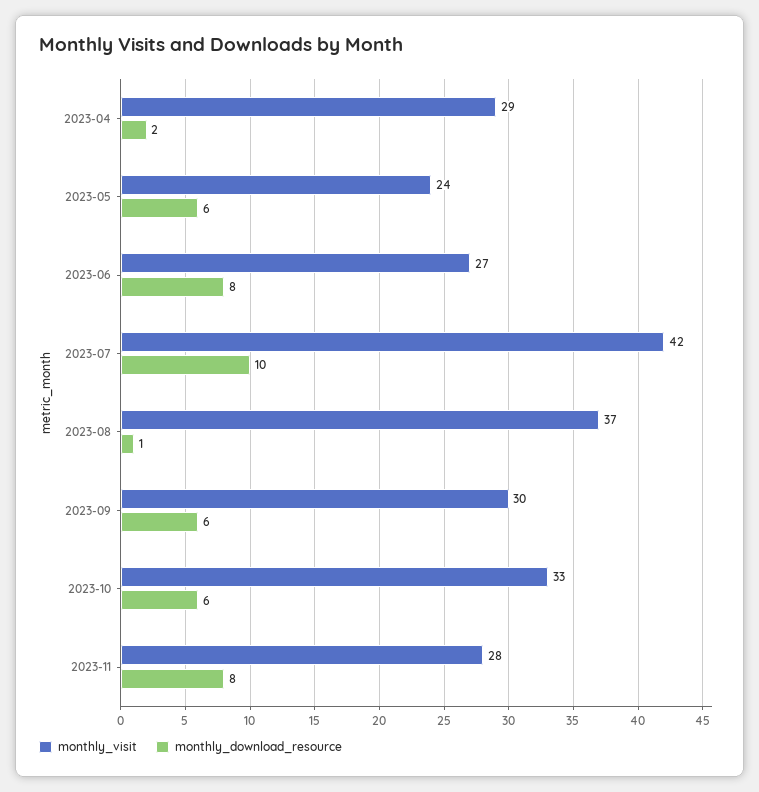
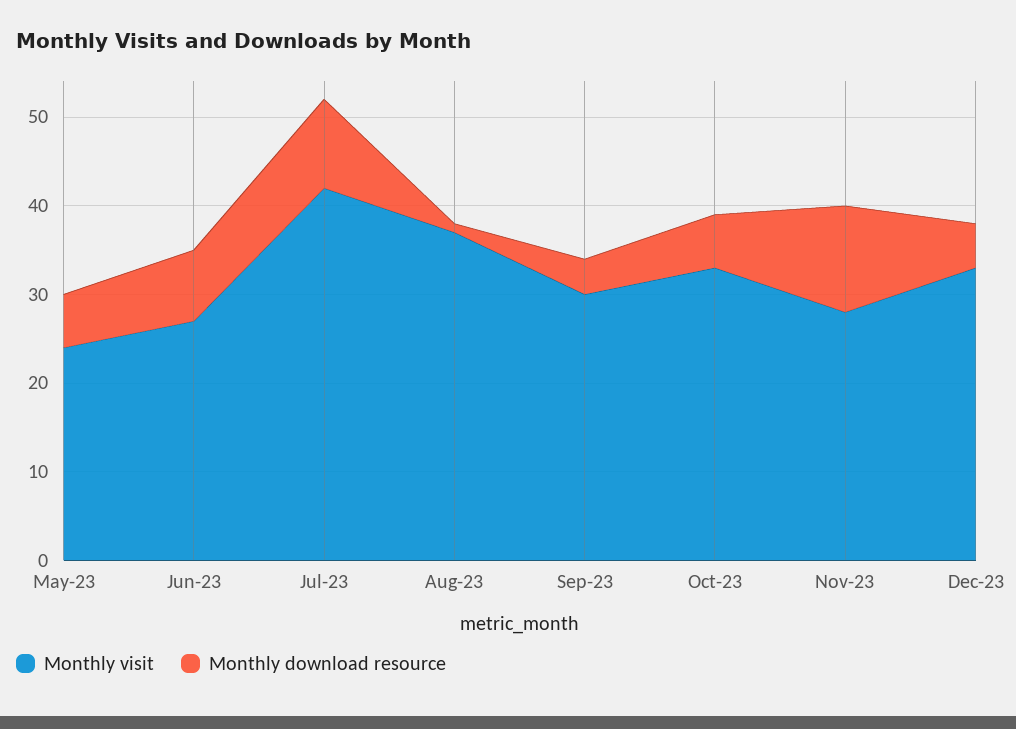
monthly_visit, 2023-04: 29 -> none
monthly_download_resource, 2023-04: 2 -> none
monthly_download_resource, 2023-09: 6 -> 4
monthly_download_resource, 2023-11: 8 -> 12
monthly_visit, Dec-23: none -> 33
monthly_download_resource, Dec-23: none -> 5

